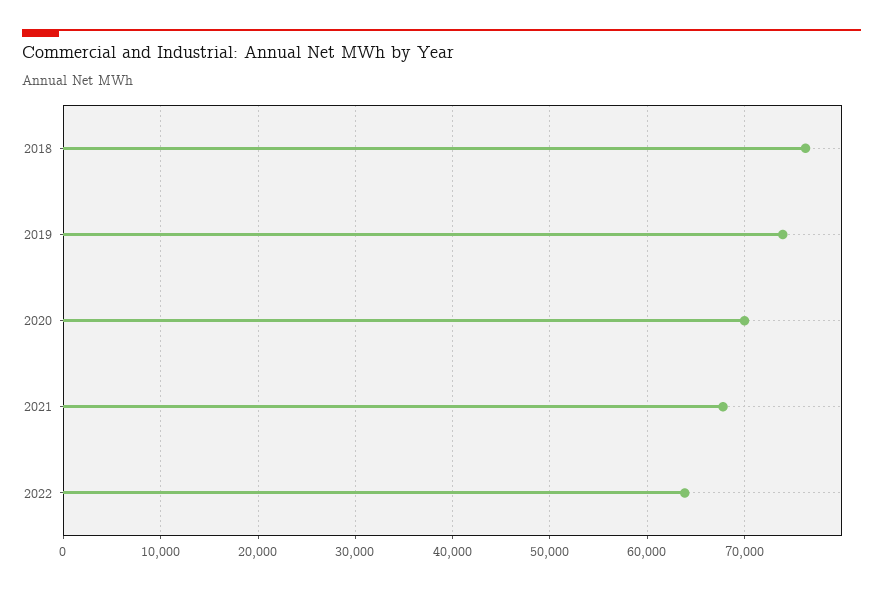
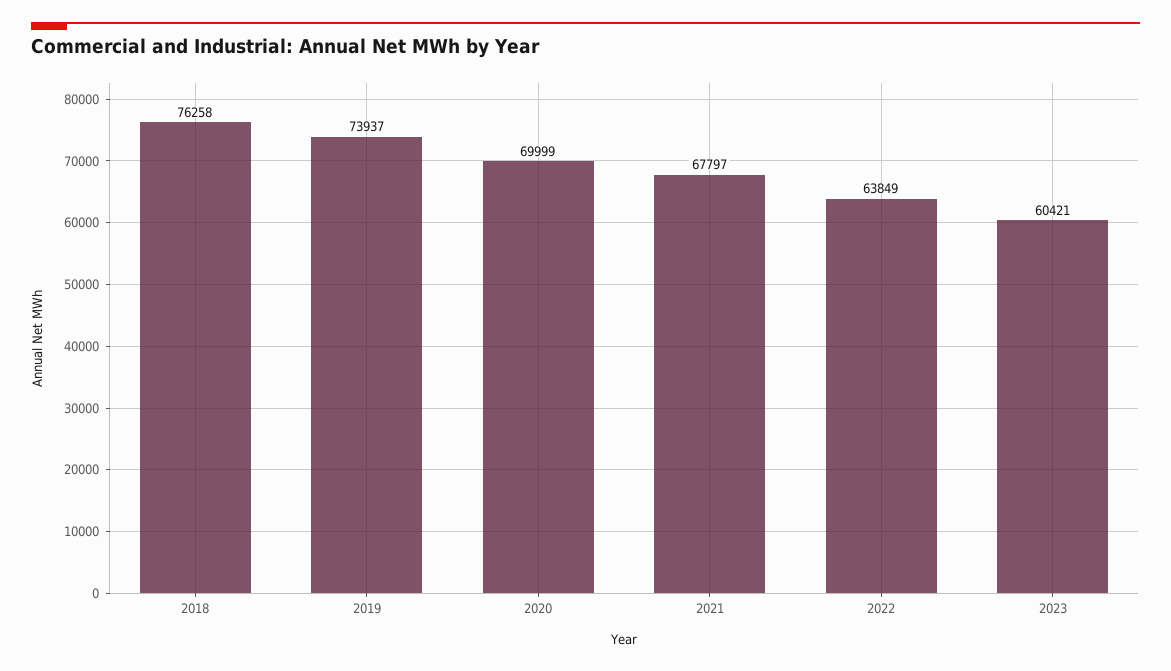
2023: none -> 60421

